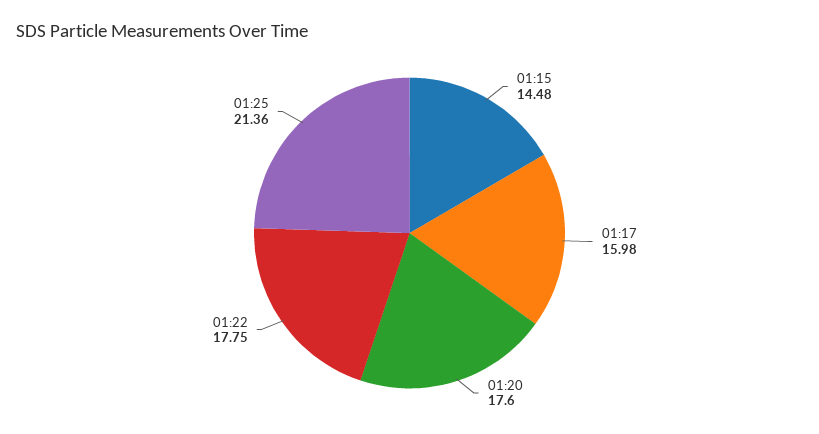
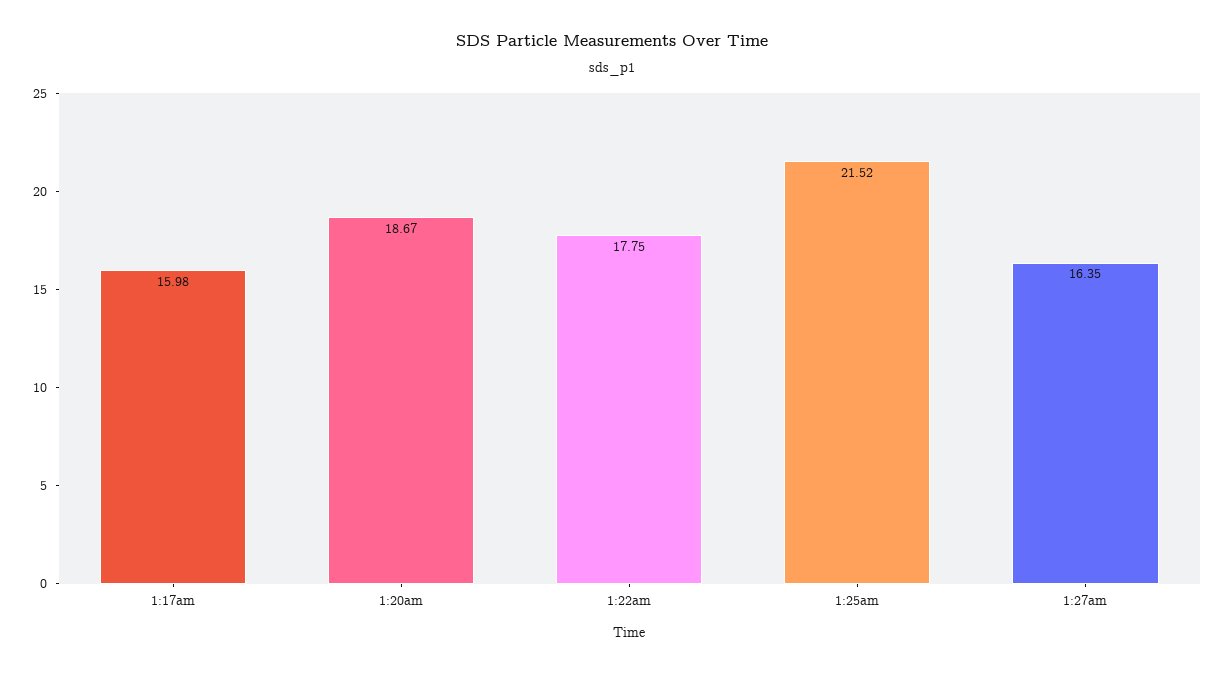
01:15: 14.48 -> none
01:20: 17.6 -> 18.67
01:25: 21.36 -> 21.52
1:27am: none -> 16.35

